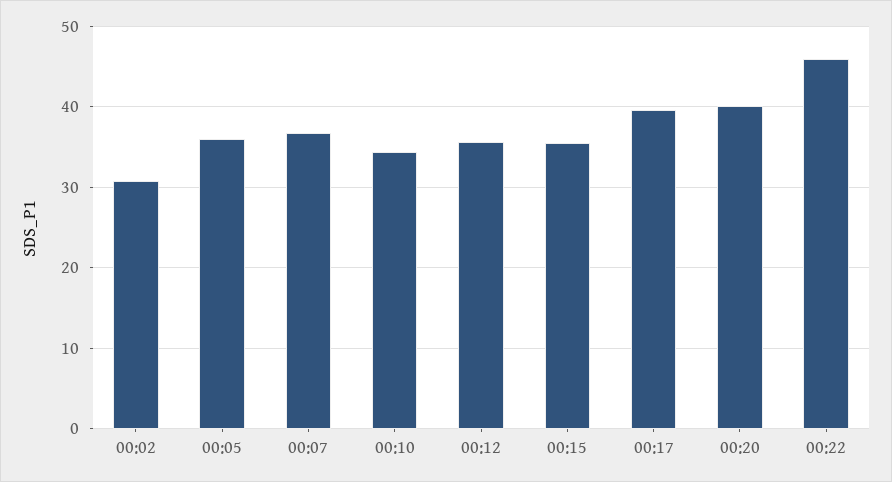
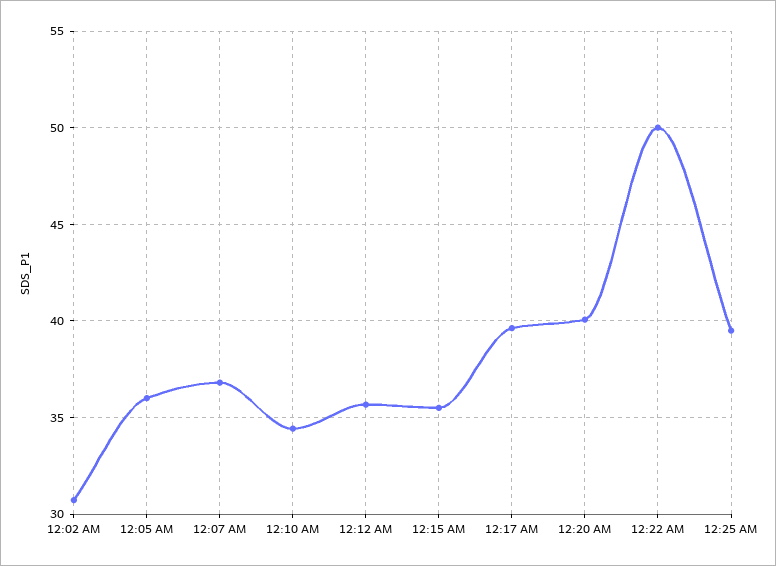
00:22: 46 -> 50
12:25 AM: none -> 39.5

